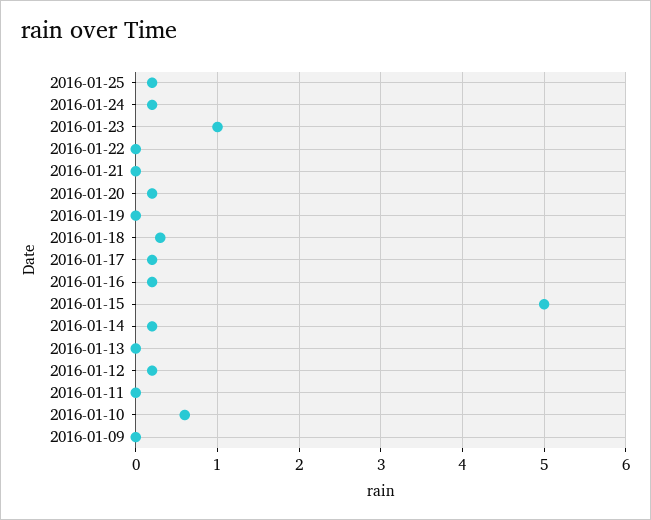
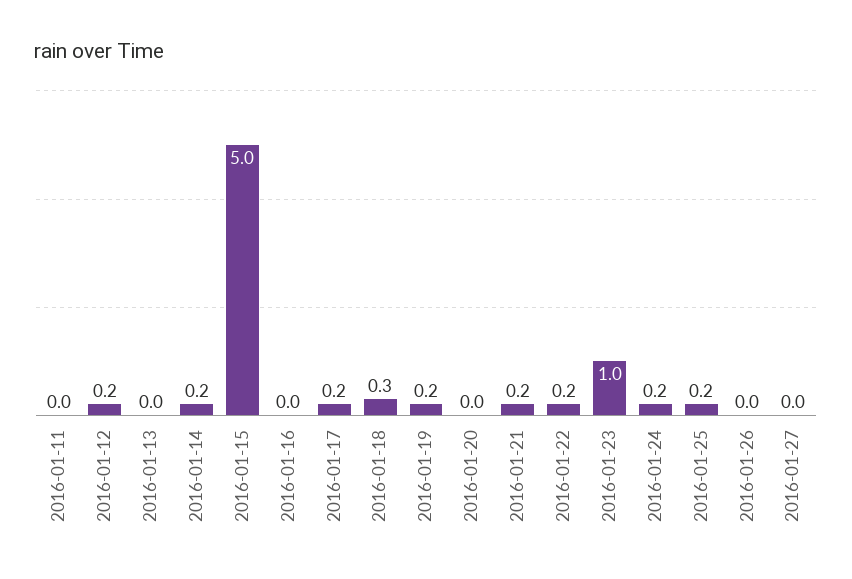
2016-01-22: 0 -> 0.2
2016-01-21: 0 -> 0.2
2016-01-20: 0.2 -> 0
2016-01-19: 0 -> 0.2
2016-01-16: 0.2 -> 0
2016-01-10: 0.6 -> none
2016-01-09: 0 -> none
2016-01-26: none -> 0
2016-01-27: none -> 0

